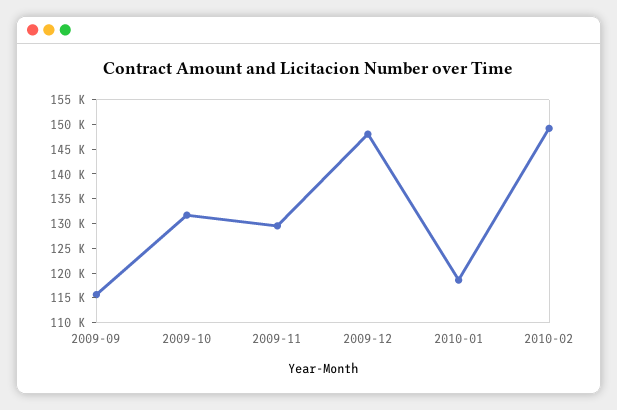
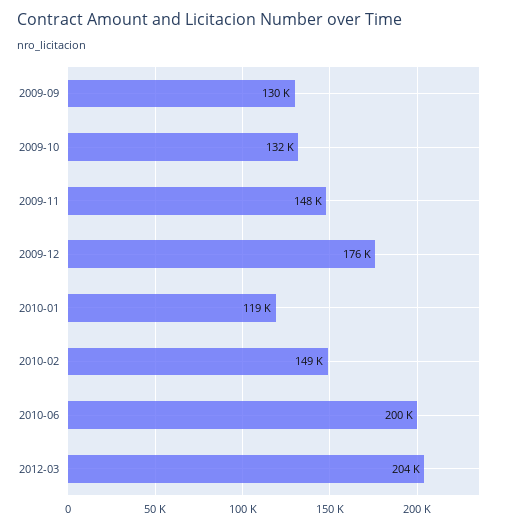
2009-09: 115000 -> 130000
2009-11: 130000 -> 148000
2009-12: 147500 -> 176000
2010-06: none -> 200000
2012-03: none -> 204000

